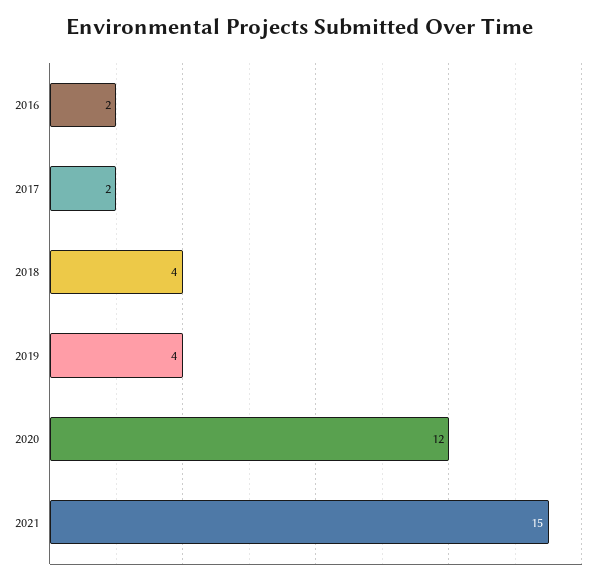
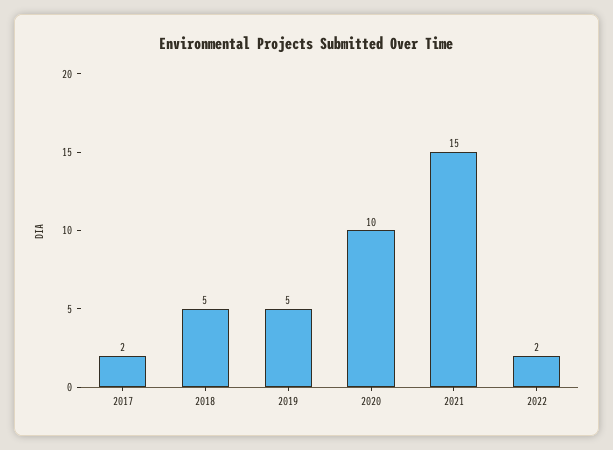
2016: 2 -> none
2018: 4 -> 5
2019: 4 -> 5
2020: 12 -> 10
2022: none -> 2

